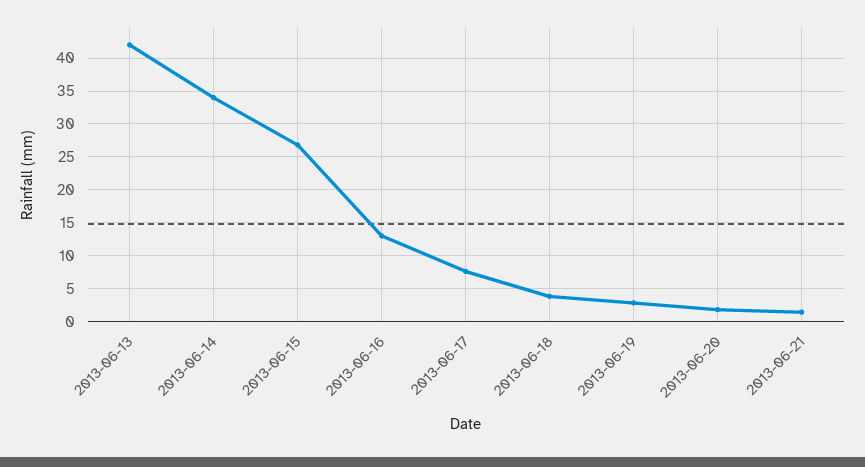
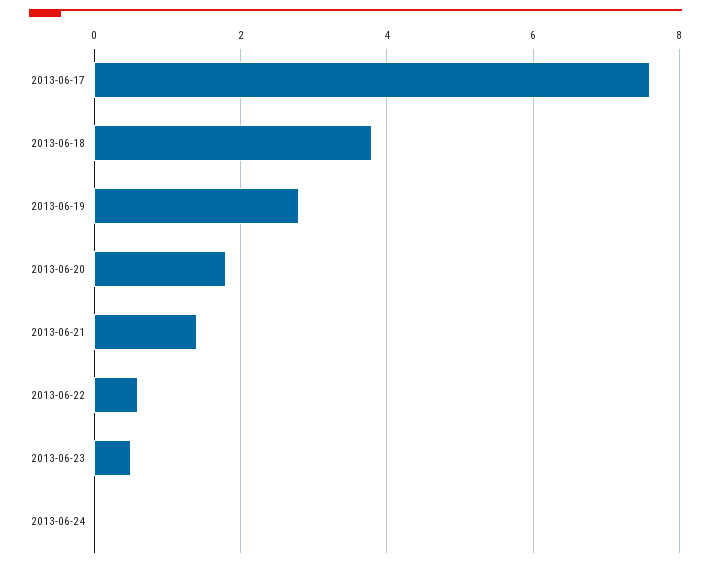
2013-06-13: 42 -> none
2013-06-14: 34 -> none
2013-06-15: 27 -> none
2013-06-16: 13 -> none
2013-06-22: none -> 0.5
2013-06-23: none -> 0.5
2013-06-24: none -> 0

